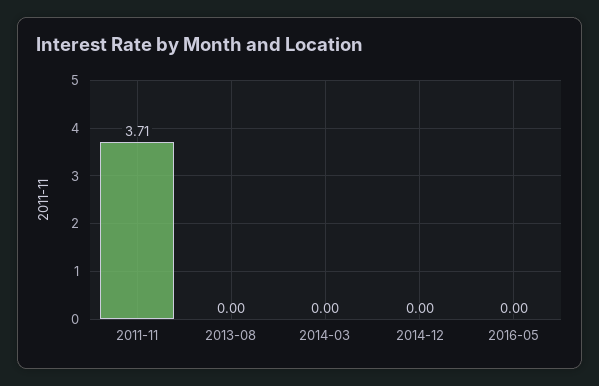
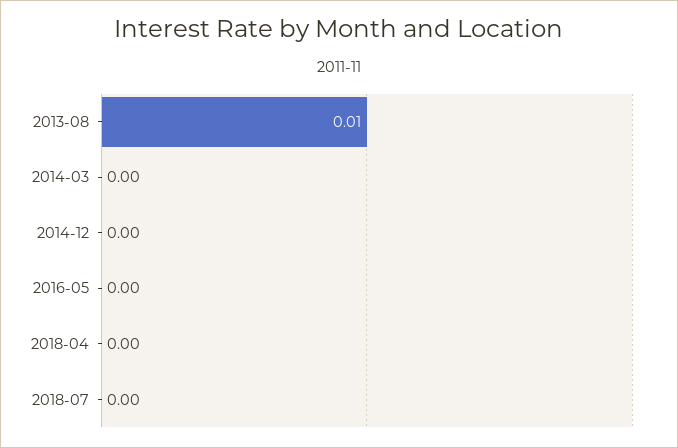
2011-11: 3.71 -> none
2013-08: 0 -> 0.01
2018-04: none -> 0
2018-07: none -> 0

